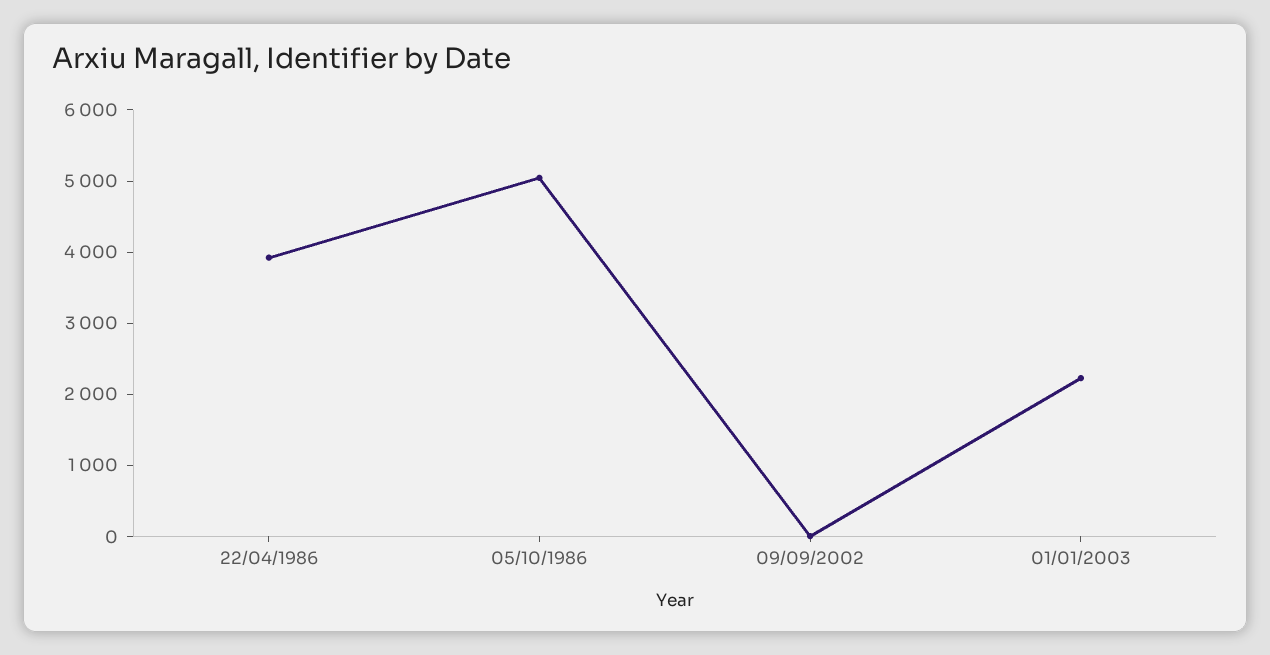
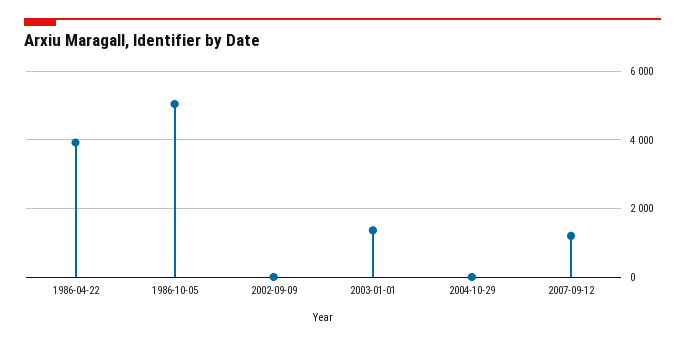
01/01/2003: 2200 -> 1400
2004-10-29: none -> 0
2007-09-12: none -> 1200

